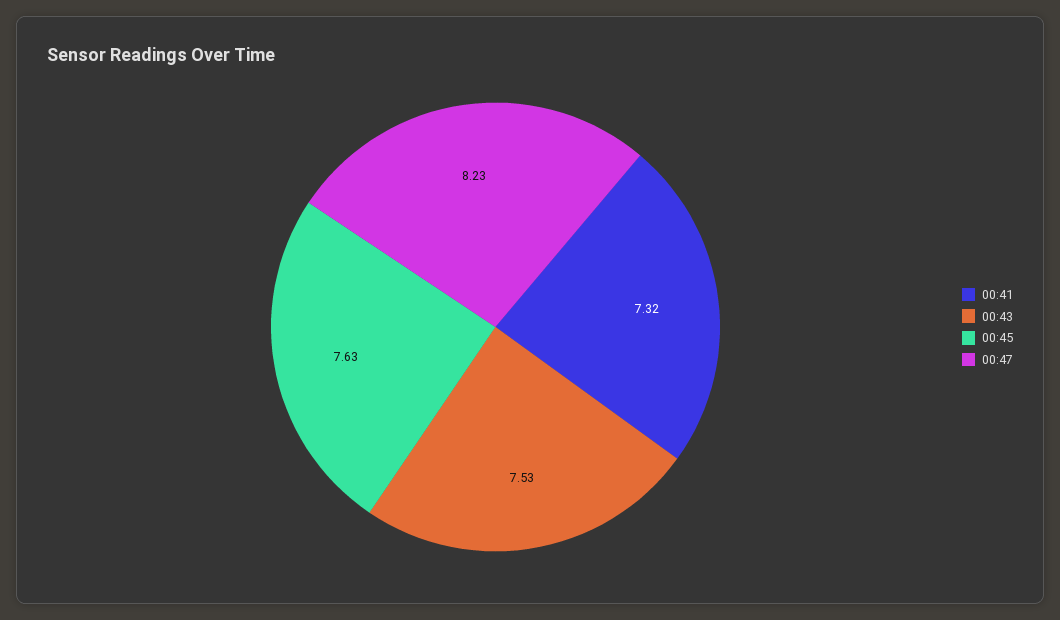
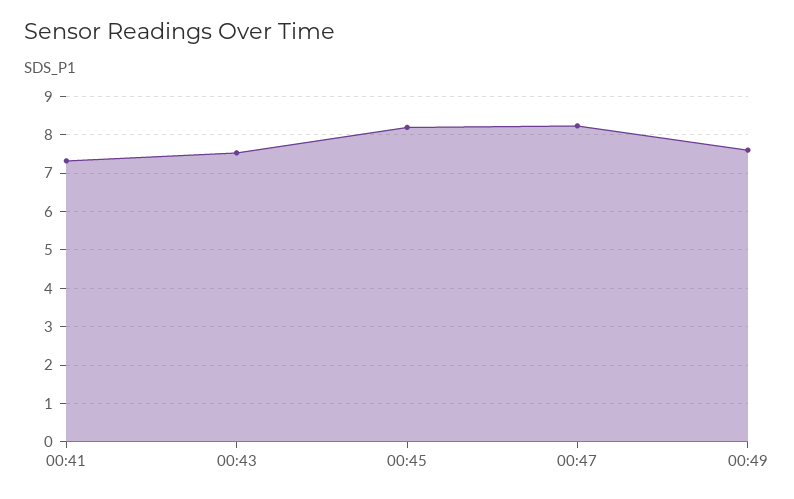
00:45: 7.63 -> 8.2
00:49: none -> 7.6

